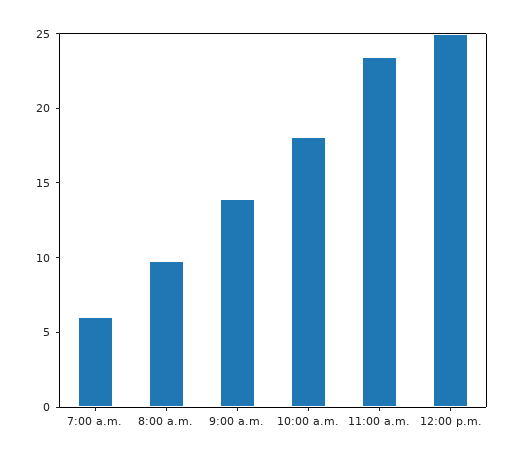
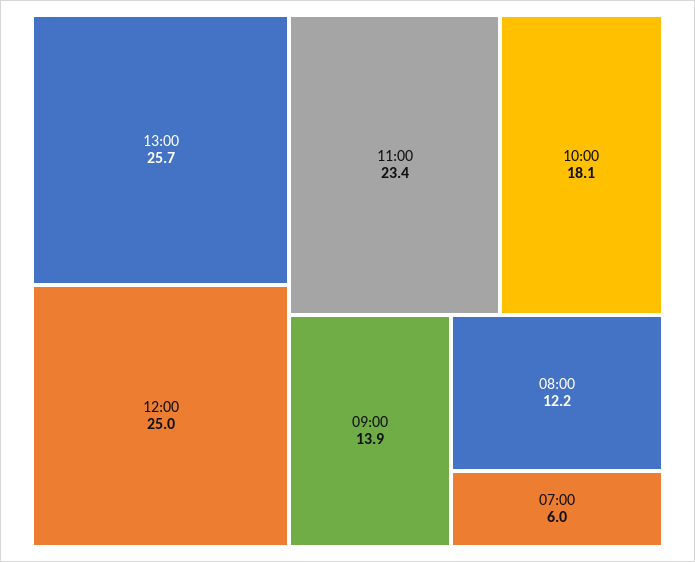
8:00 a.m.: 10 -> 12.2
13:00: none -> 25.7

